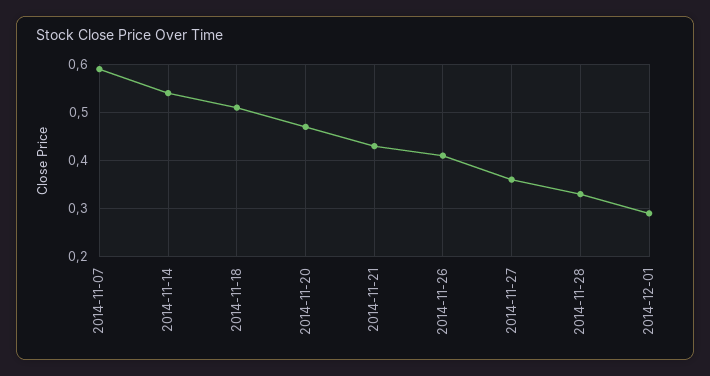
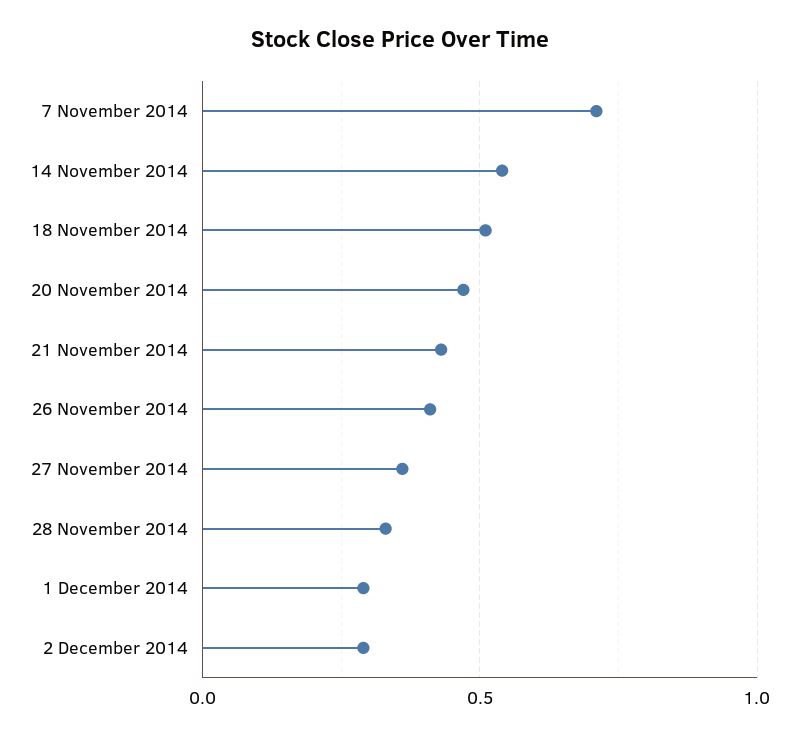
2014-11-07: 0.6 -> 0.7
2 December 2014: none -> 0.3

